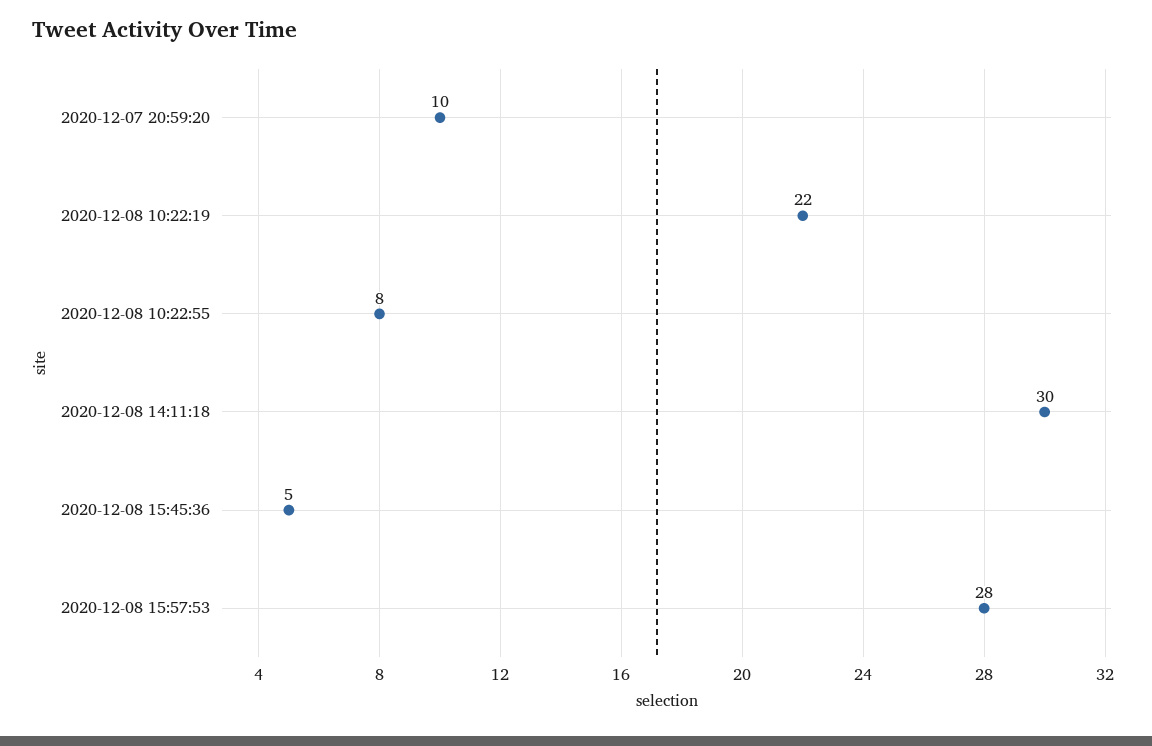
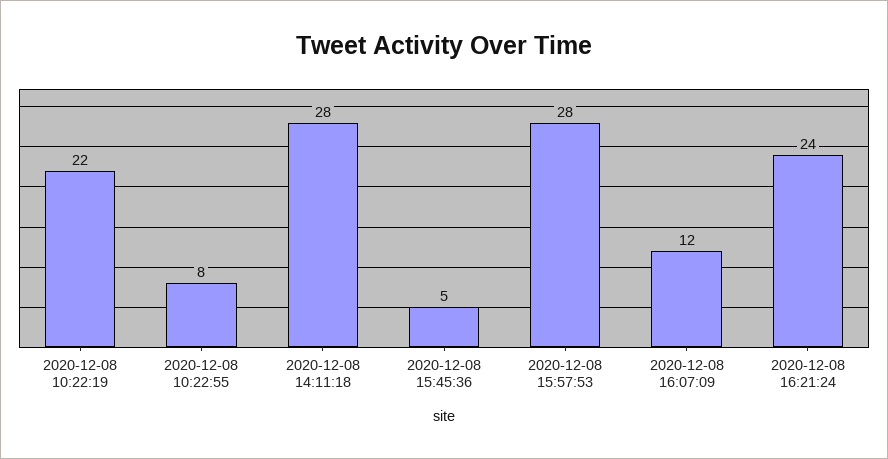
2020-12-07 20:59:20: 10 -> none
2020-12-08 14:11:18: 30 -> 28
2020-12-08 16:07:09: none -> 12
2020-12-08 16:21:24: none -> 24

